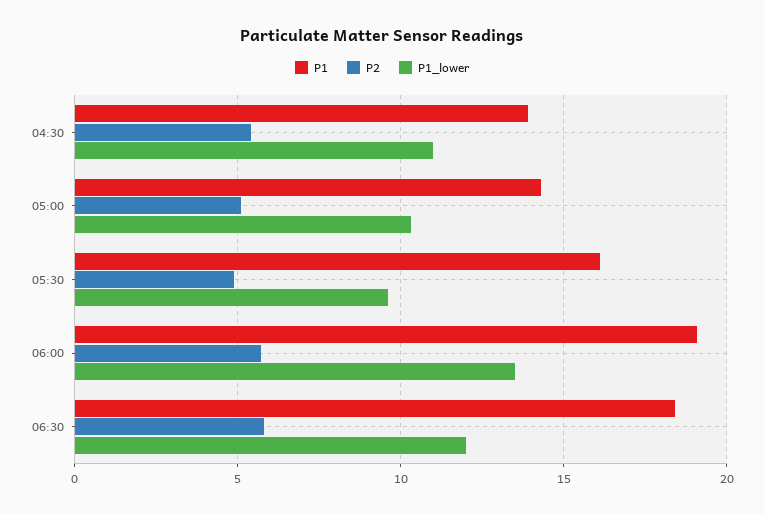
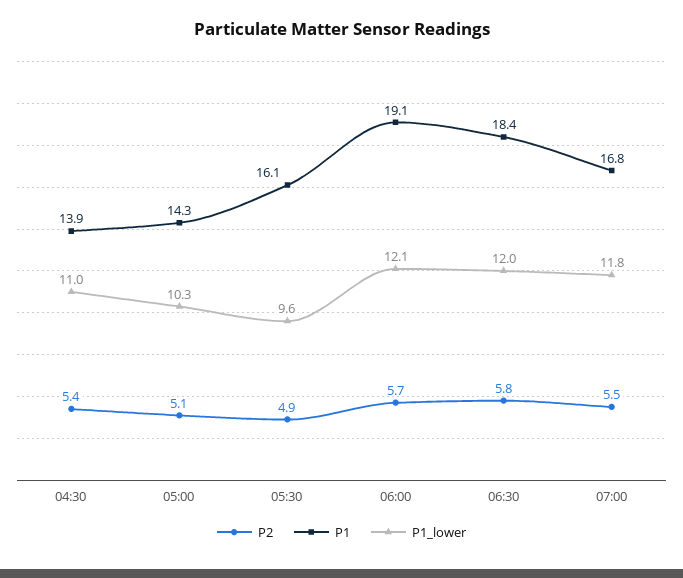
P1_lower, 06:00: 13.5 -> 12.1
P2, 07:00: none -> 5.5
P1, 07:00: none -> 16.8
P1_lower, 07:00: none -> 11.8

